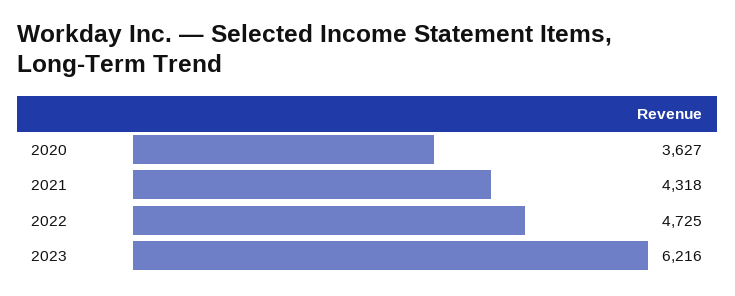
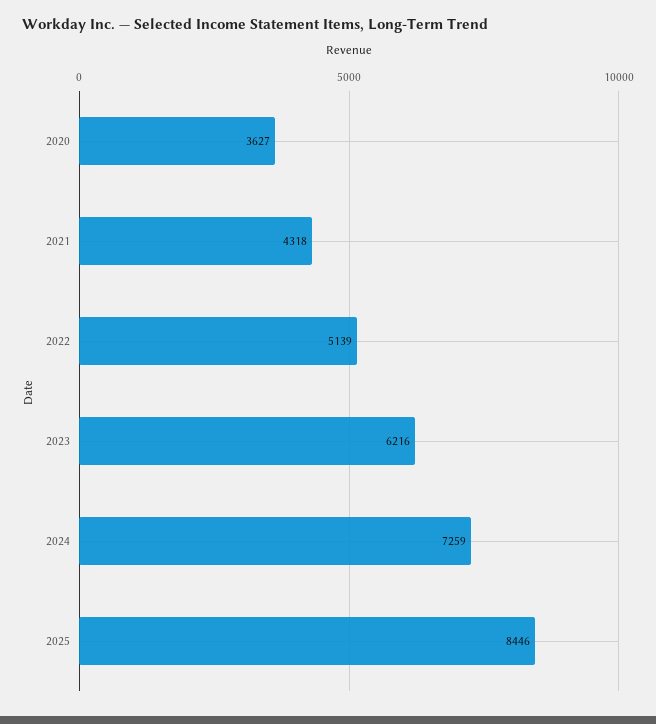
2022: 4725 -> 5139
2024: none -> 7259
2025: none -> 8446

